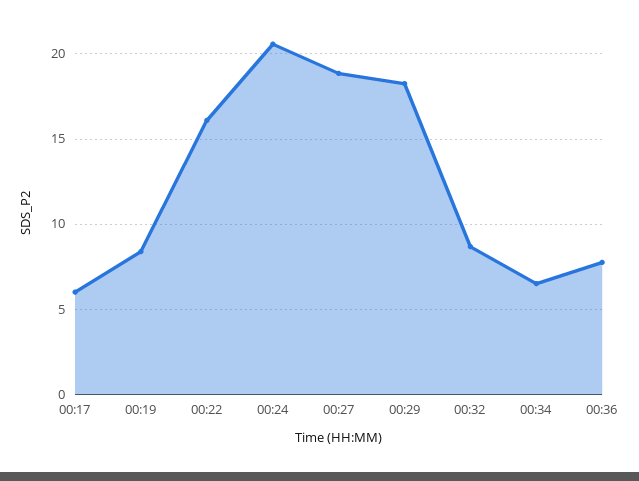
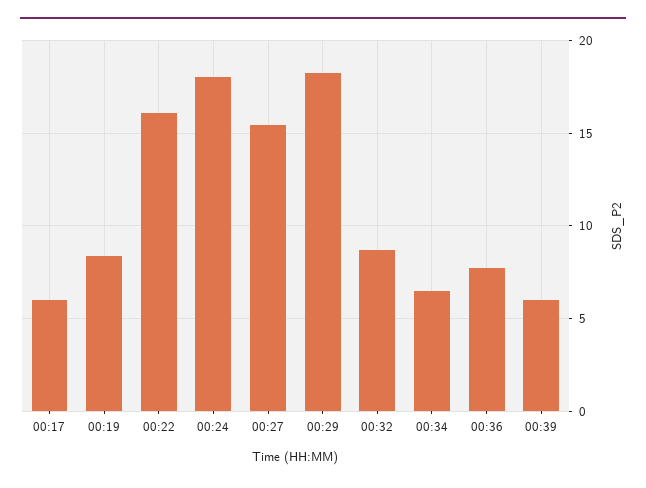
00:24: 20.5 -> 18
00:27: 19 -> 15.5
00:39: none -> 6

